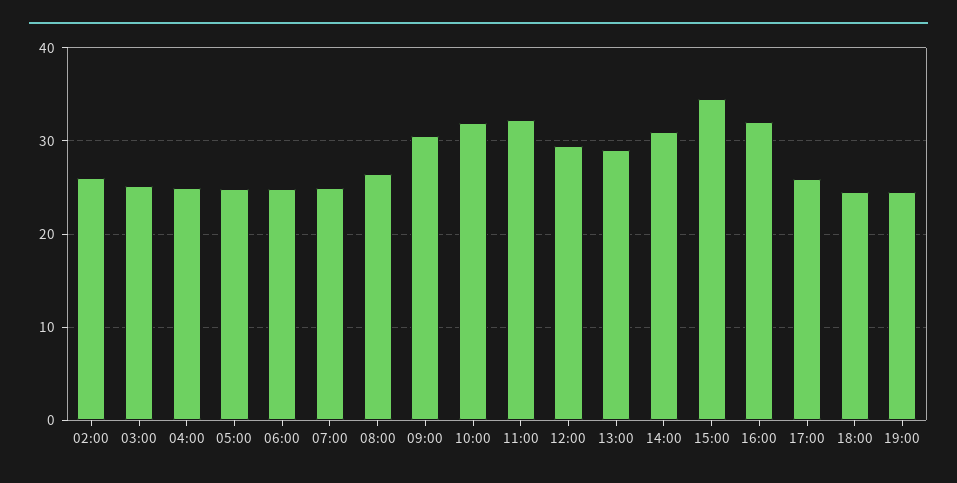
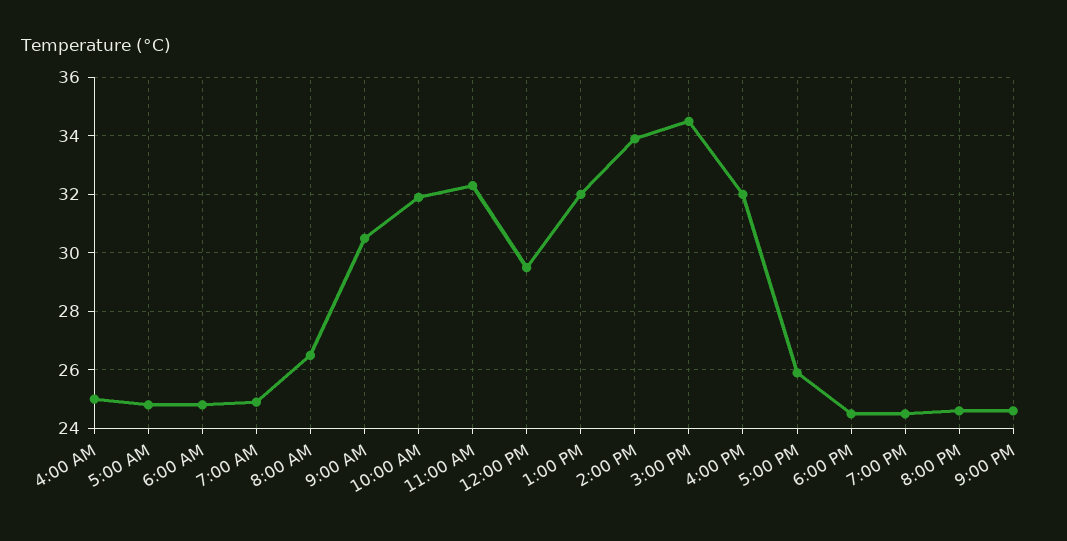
02:00: 26 -> none
03:00: 25 -> none
13:00: 29 -> 32
14:00: 31 -> 34
8:00 PM: none -> 24.5
9:00 PM: none -> 24.5

